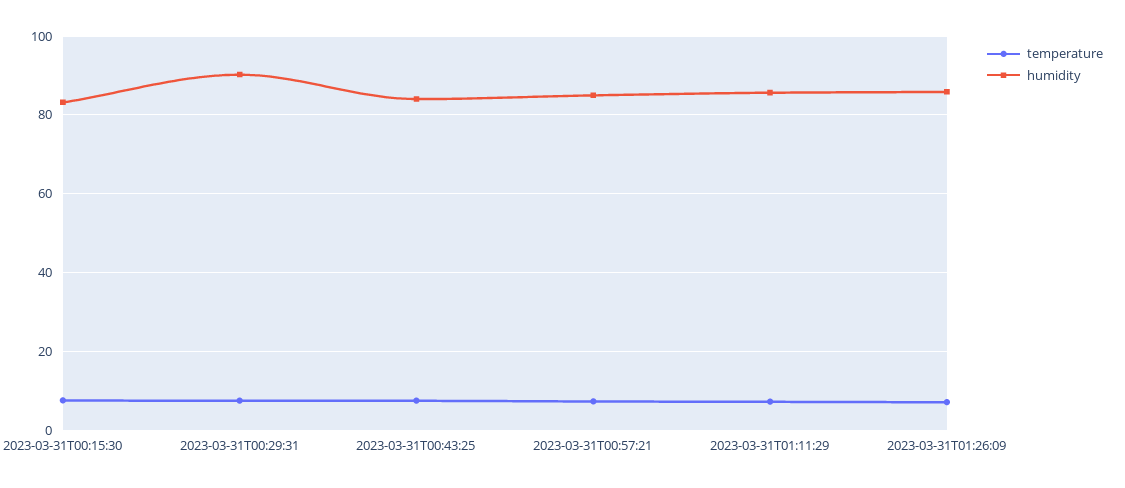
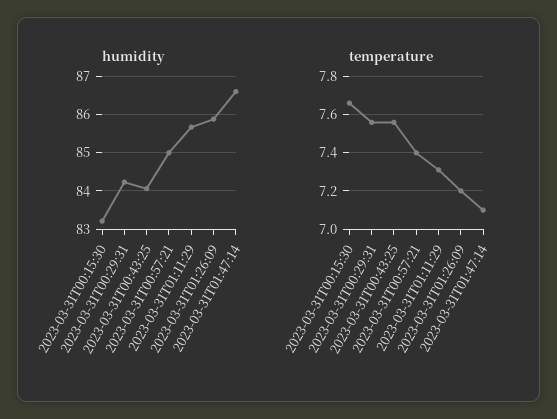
humidity, 2023-03-31T00:29:31: 90 -> 84.2
humidity, 2023-03-31T01:47:14: none -> 86.6
temperature, 2023-03-31T01:47:14: none -> 7.1

